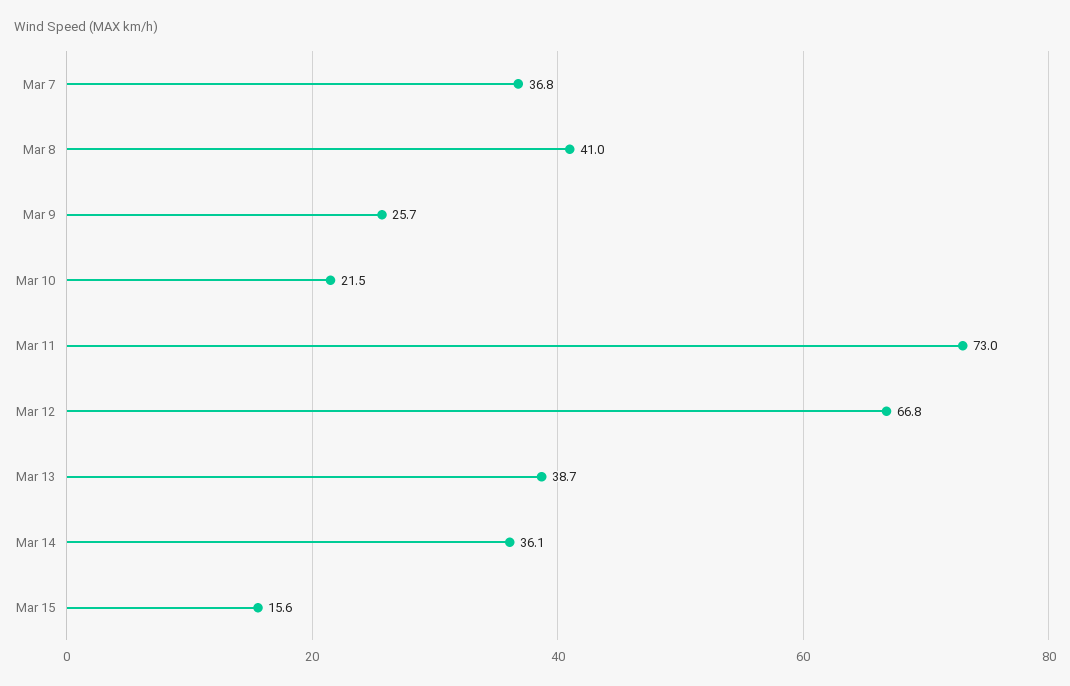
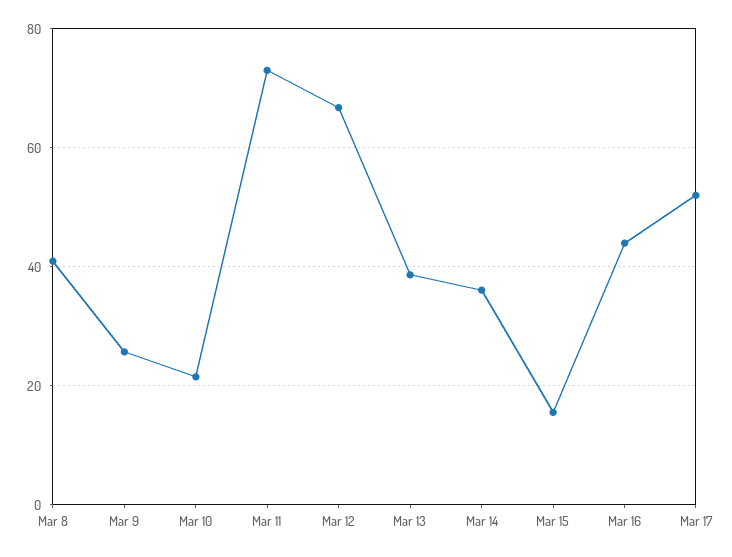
Mar 7: 36.8 -> none
Mar 16: none -> 44
Mar 17: none -> 52

